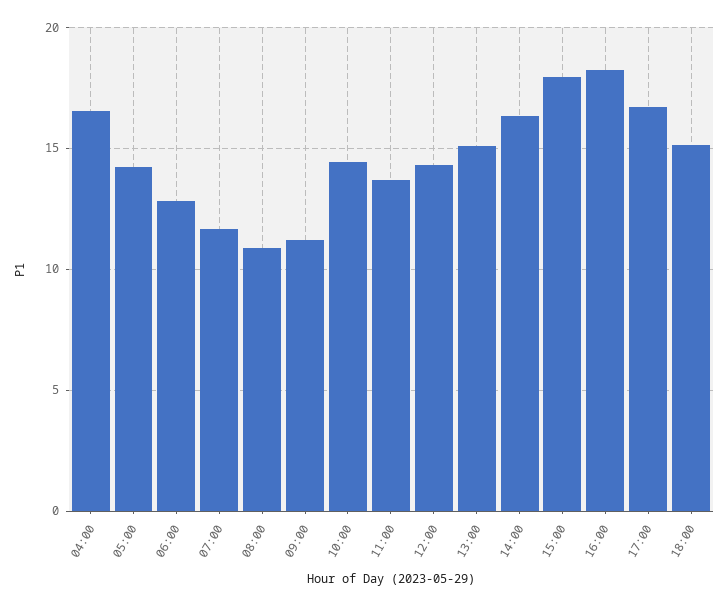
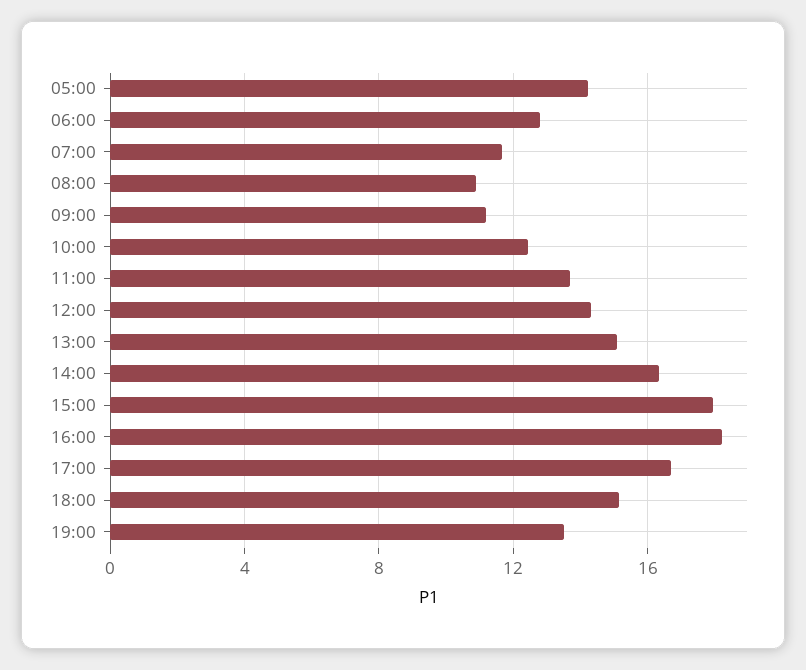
04:00: 16.5 -> none
10:00: 14.5 -> 12.5
19:00: none -> 13.5

